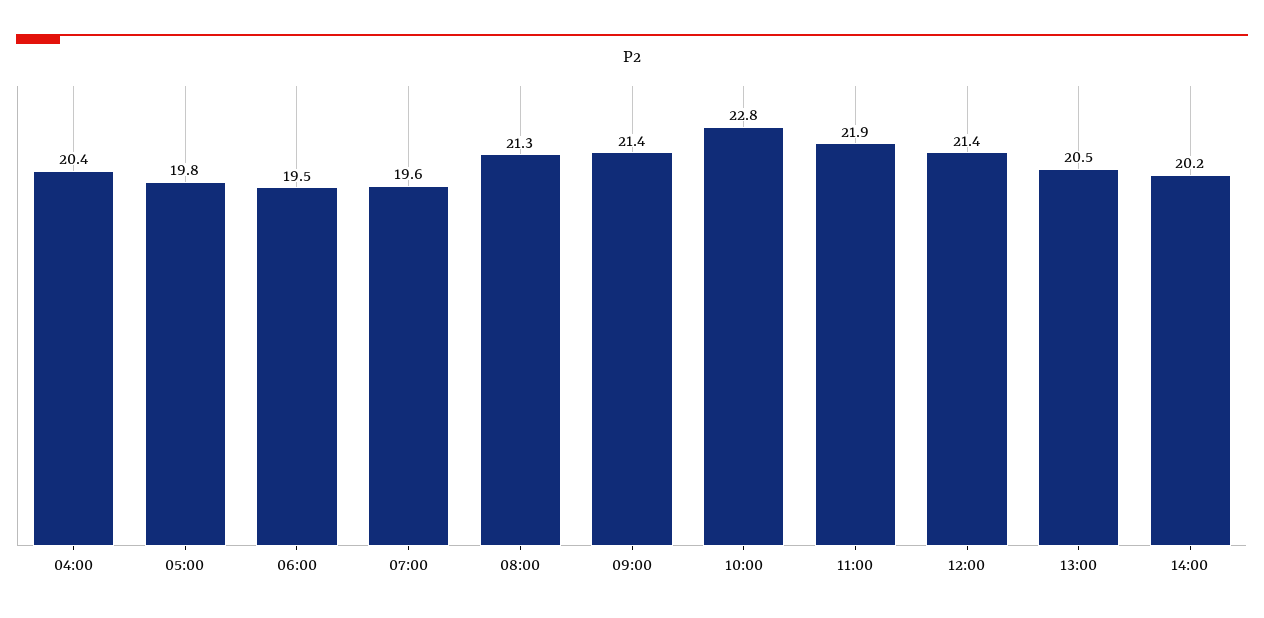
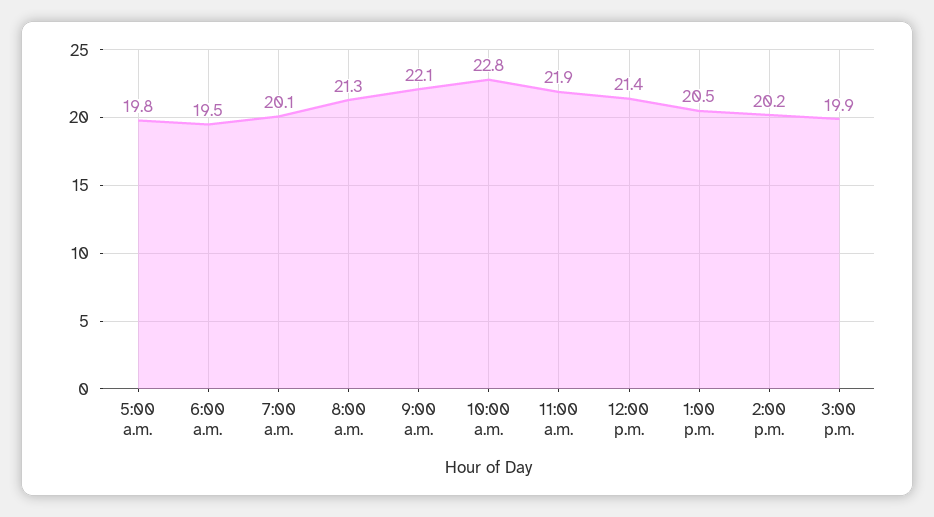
04:00: 20.4 -> none
07:00: 19.6 -> 20.1
09:00: 21.4 -> 22.1
3:00 p.m.: none -> 19.9

